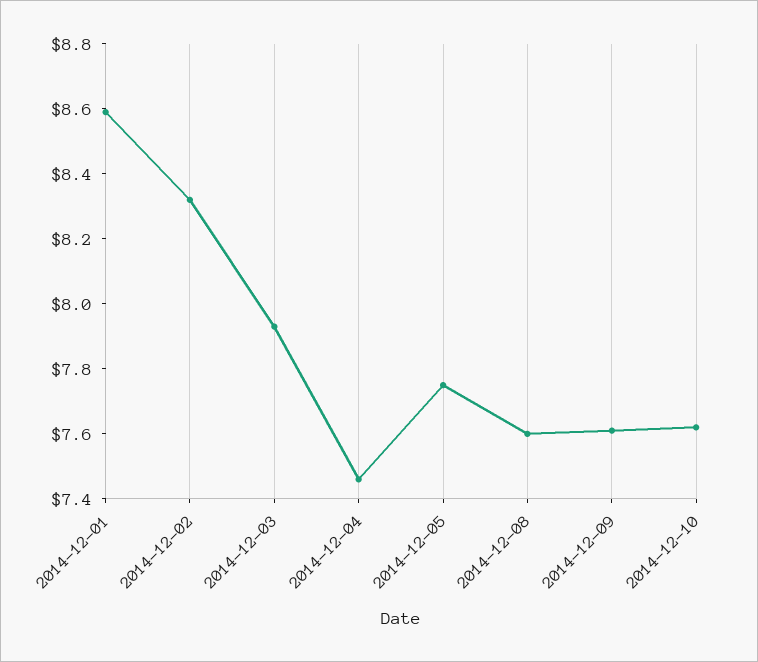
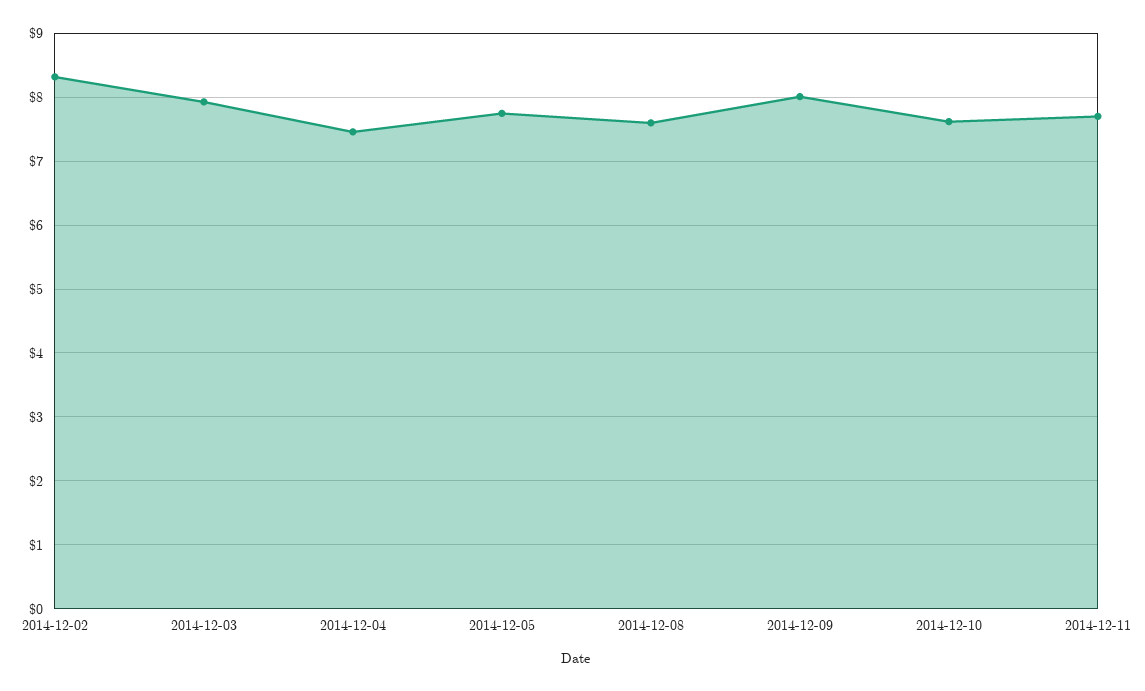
2014-12-01: 8.6 -> none
2014-12-09: 7.6 -> 8
2014-12-11: none -> 7.7

